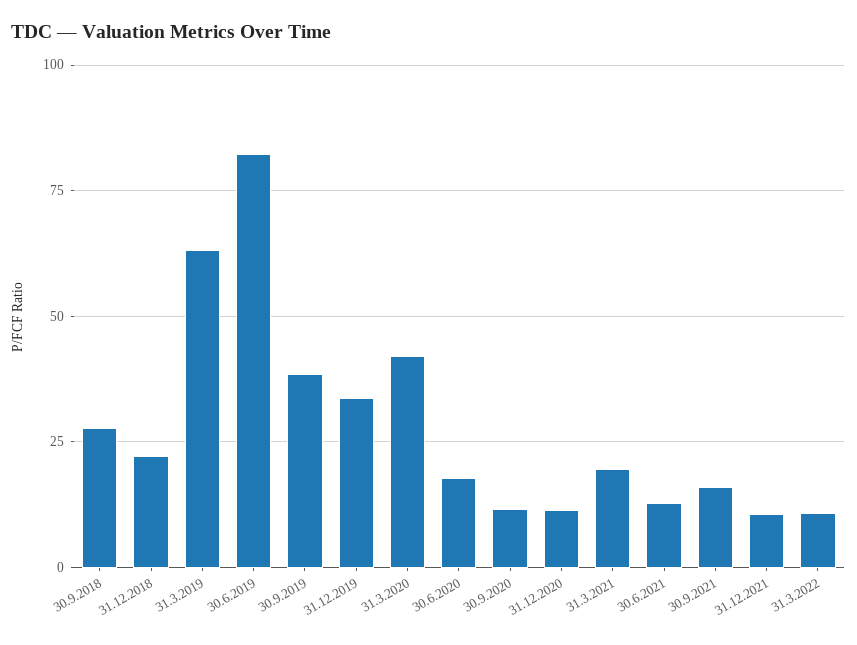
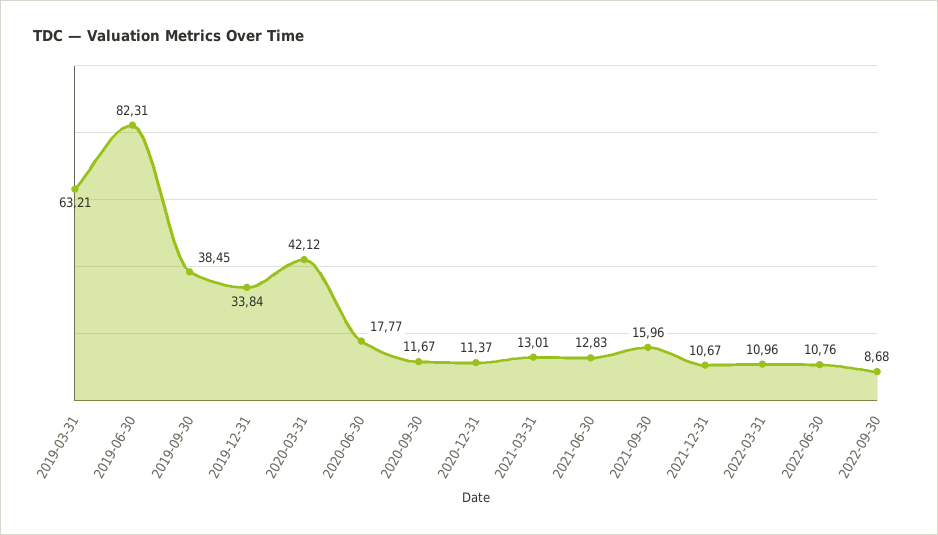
30.9.2018: 27.5 -> none
31.12.2018: 22.5 -> none
31.3.2021: 20 -> 13.01
2022-06-30: none -> 10.76
2022-09-30: none -> 8.68

